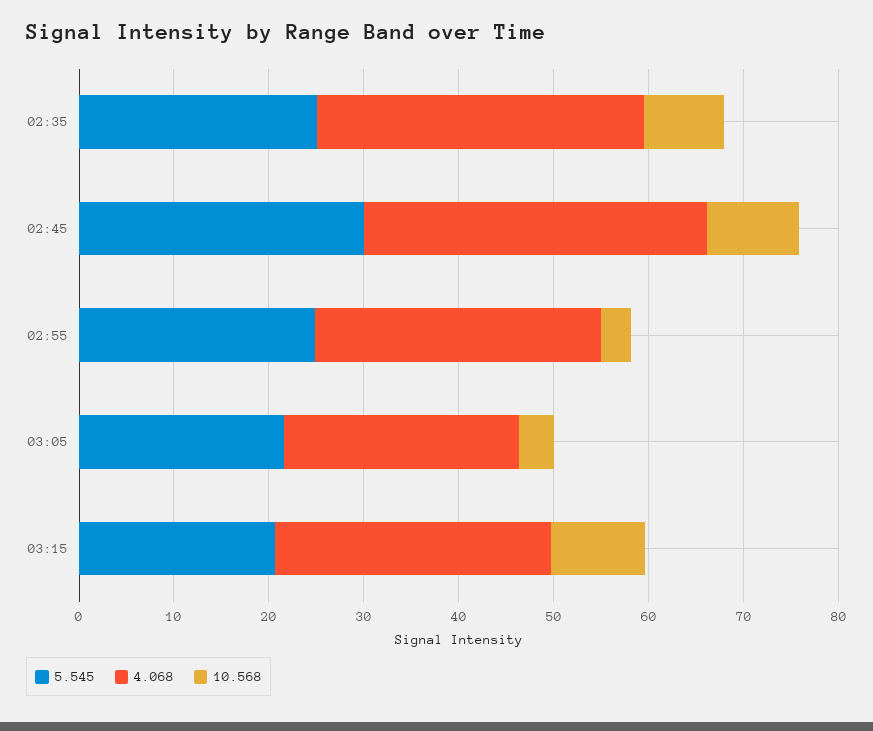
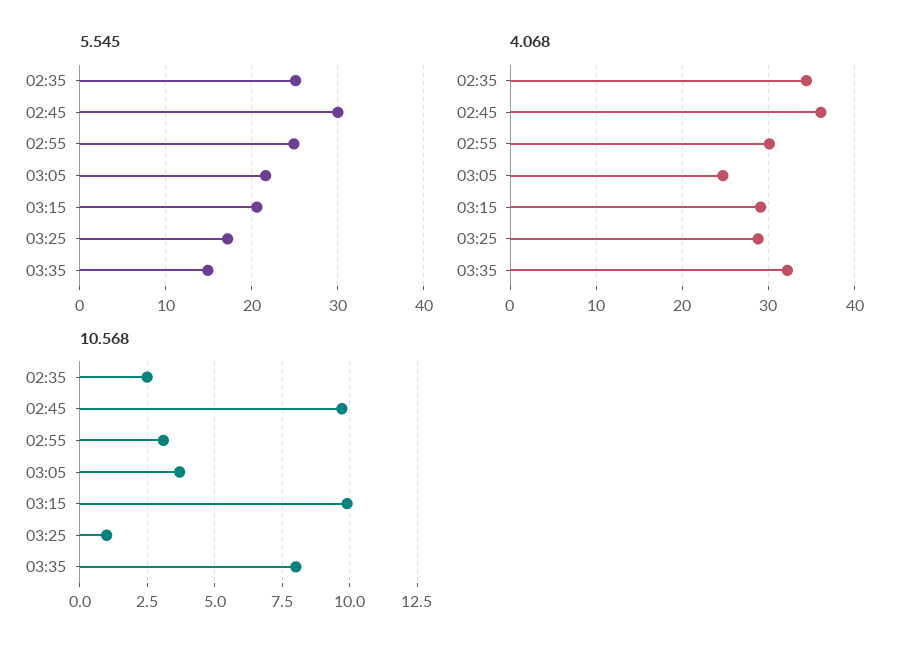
10.568, 02:35: 8 -> 2.5
5.545, 03:25: none -> 17
5.545, 03:35: none -> 15
4.068, 03:25: none -> 29
4.068, 03:35: none -> 32
10.568, 03:25: none -> 1
10.568, 03:35: none -> 8

